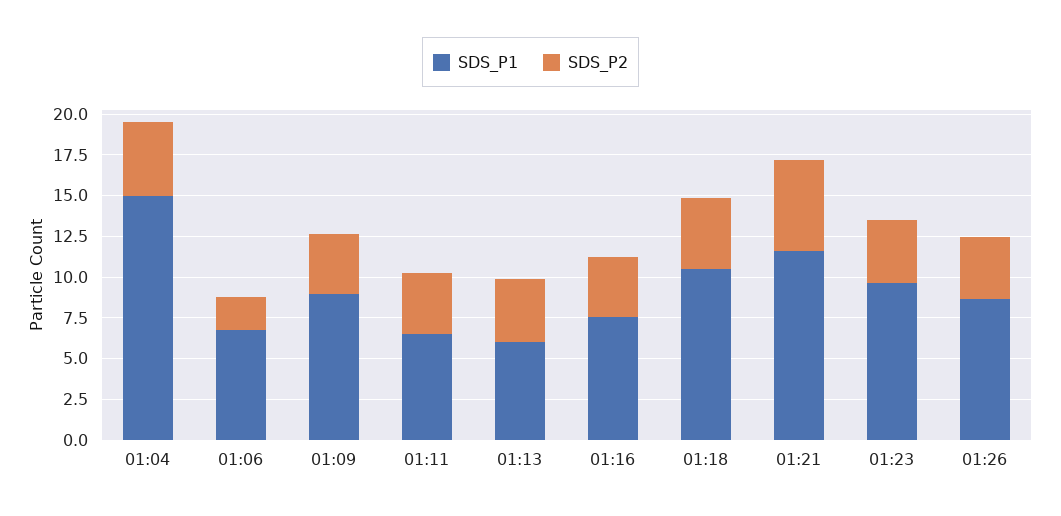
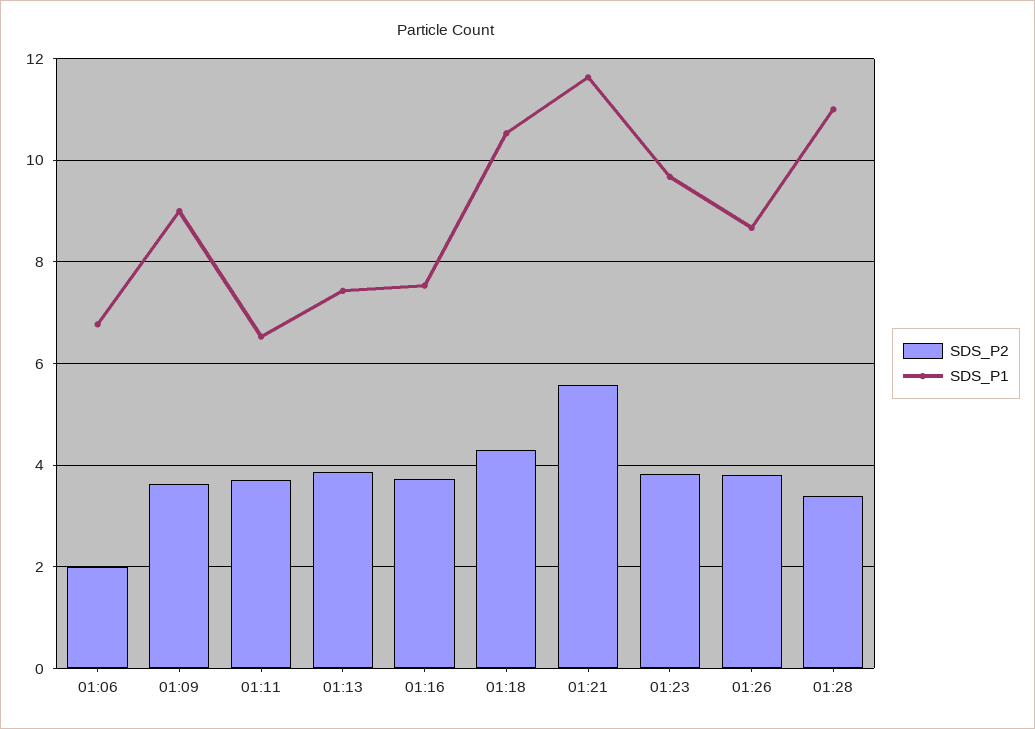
SDS_P1, 01:04: 15 -> none
SDS_P2, 01:04: 4.5 -> none
SDS_P1, 01:13: 6 -> 7.4
SDS_P2, 01:28: none -> 3.4
SDS_P1, 01:28: none -> 11

